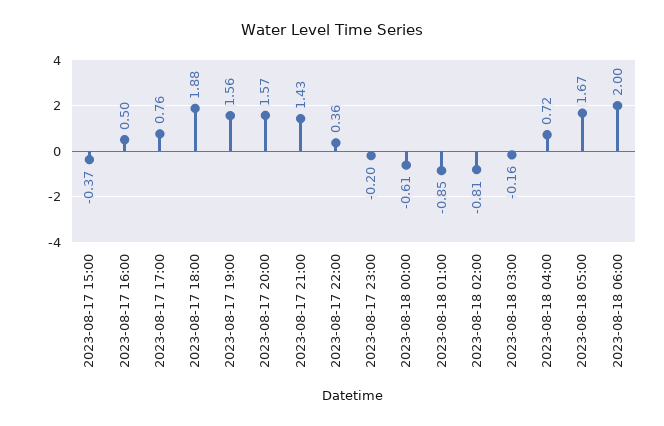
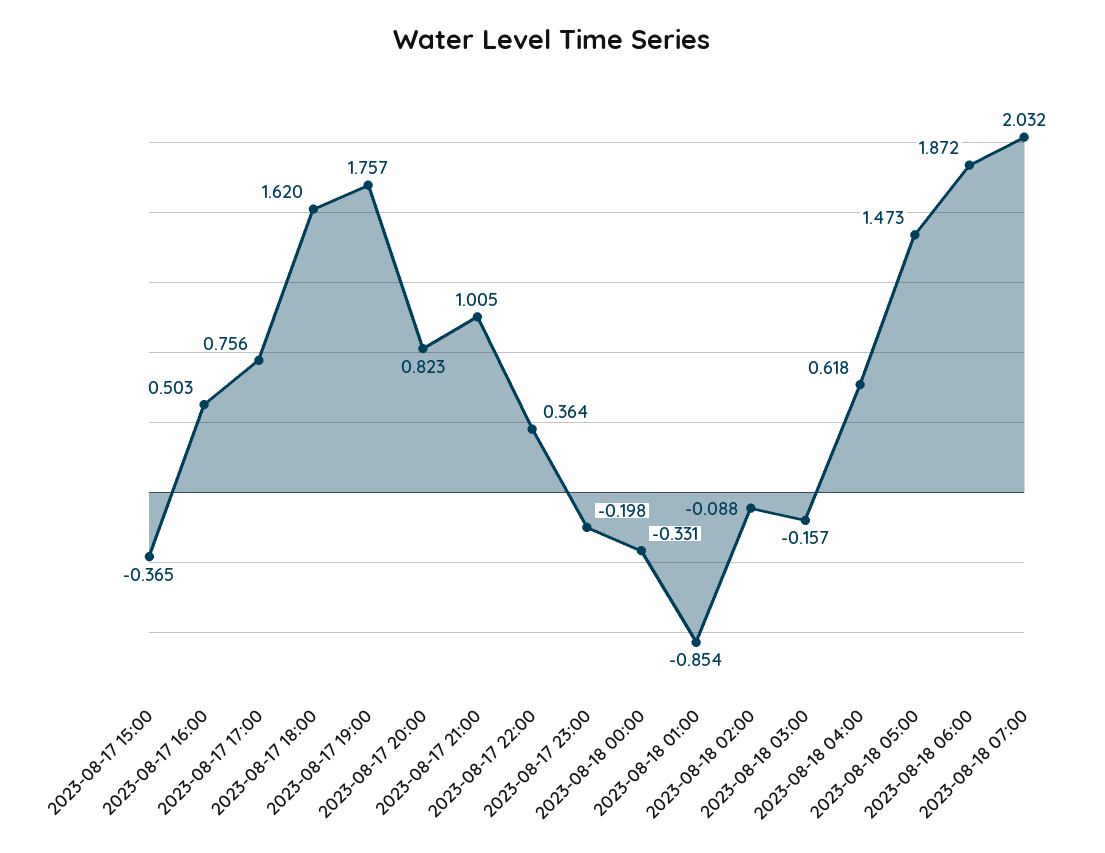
2023-08-17 18:00: 1.88 -> 1.62
2023-08-17 19:00: 1.56 -> 1.757
2023-08-17 20:00: 1.57 -> 0.823
2023-08-17 21:00: 1.43 -> 1.005
2023-08-18 00:00: -0.61 -> -0.331
2023-08-18 02:00: -0.81 -> -0.088
2023-08-18 04:00: 0.72 -> 0.618
2023-08-18 05:00: 1.67 -> 1.473
2023-08-18 06:00: 2 -> 1.872
2023-08-18 07:00: none -> 2.032

